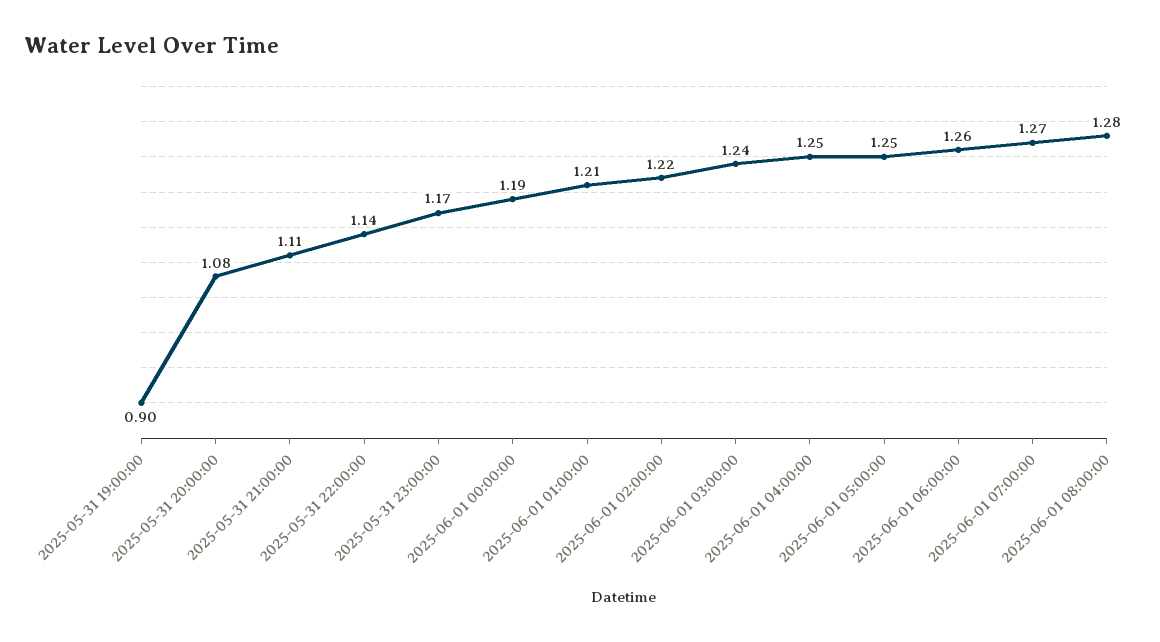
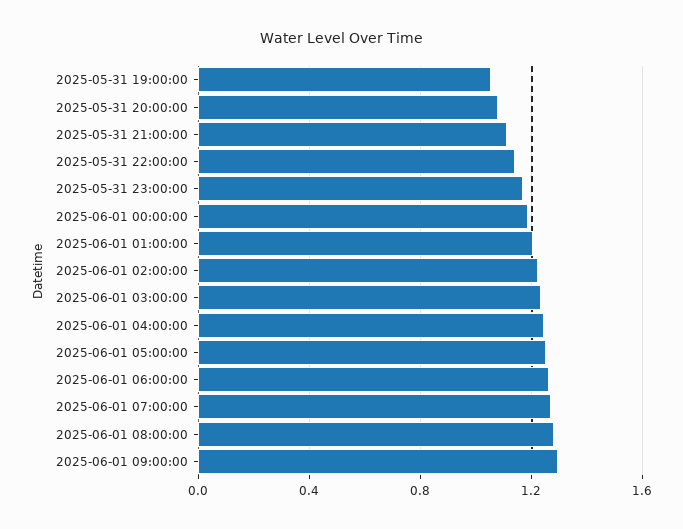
2025-05-31 19:00:00: 0.9 -> 1.05
2025-06-01 09:00:00: none -> 1.3

